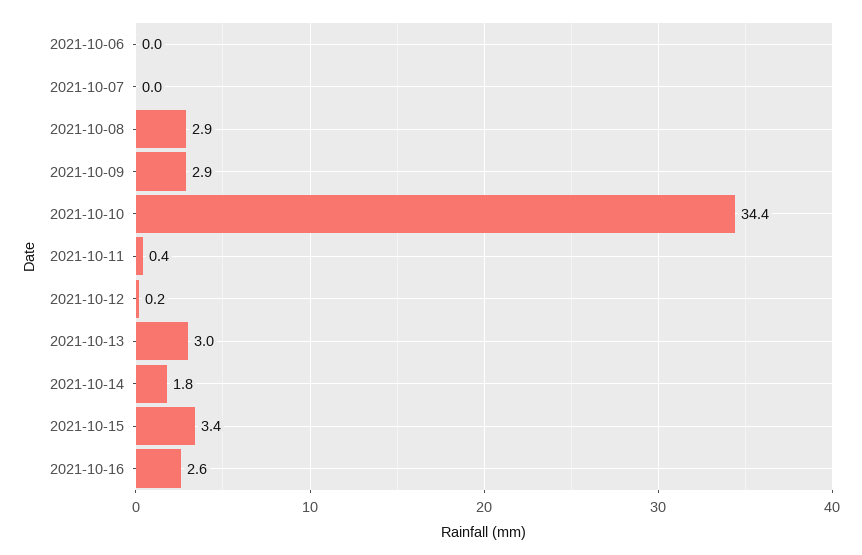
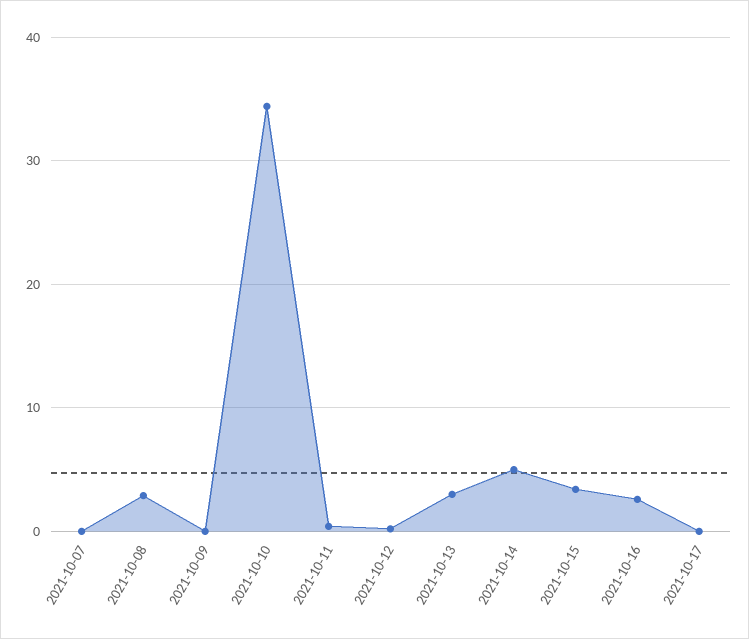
2021-10-06: 0 -> none
2021-10-09: 2.9 -> 0
2021-10-14: 1.8 -> 5
2021-10-17: none -> 0

